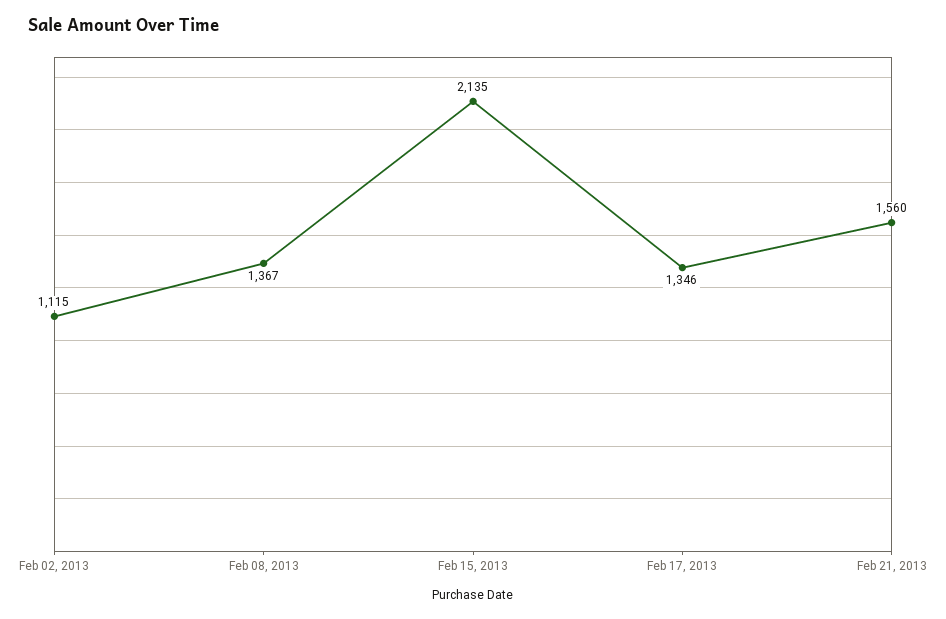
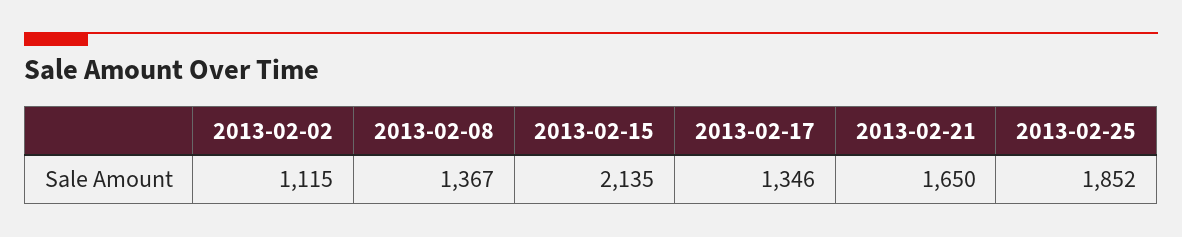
Feb 21, 2013: 1560 -> 1650
2013-02-25: none -> 1852

